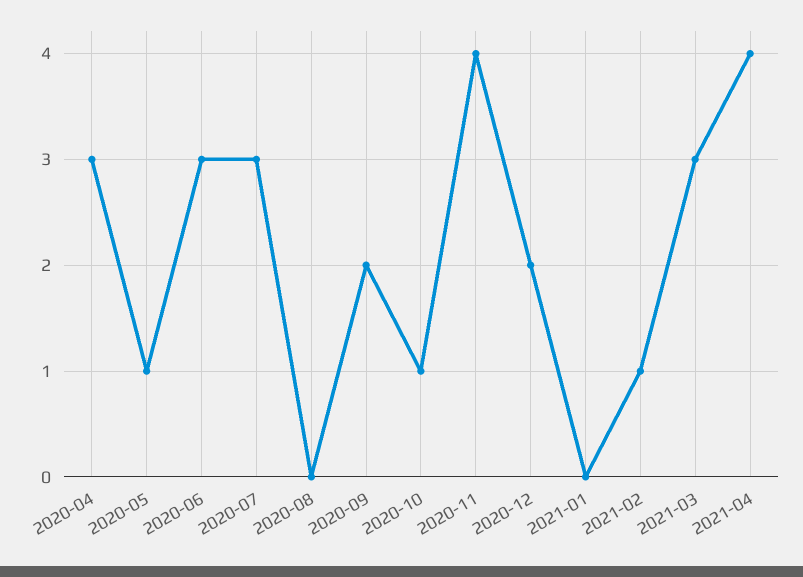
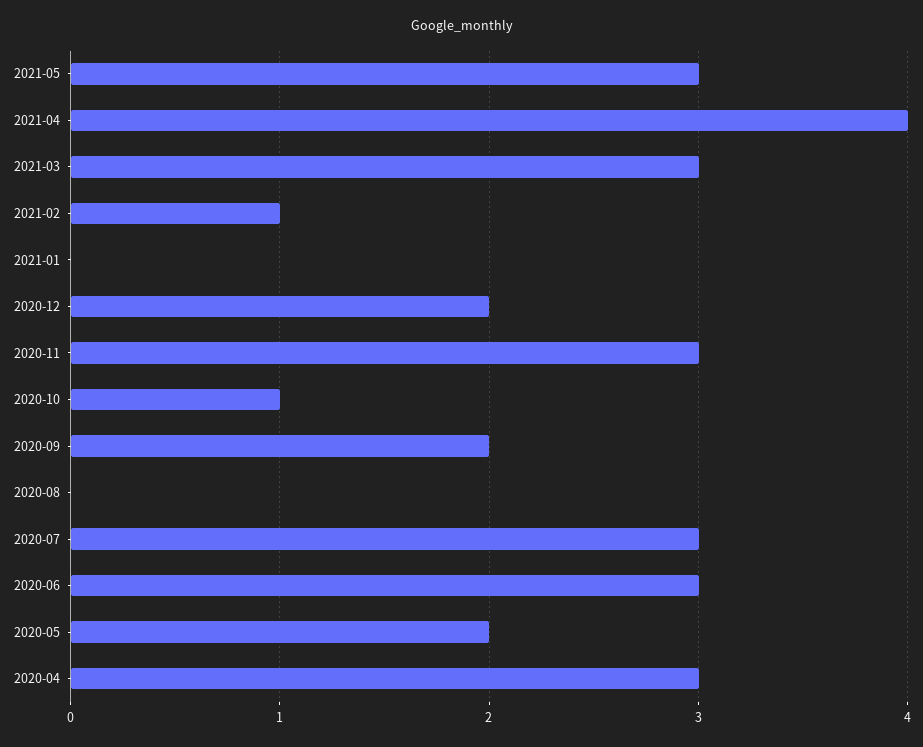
2020-05: 1 -> 2
2020-11: 4 -> 3
2021-05: none -> 3

